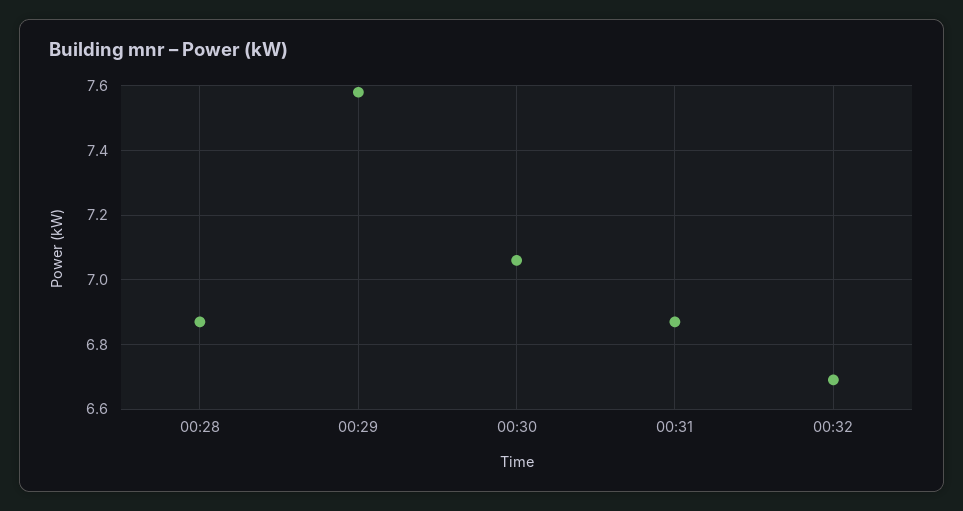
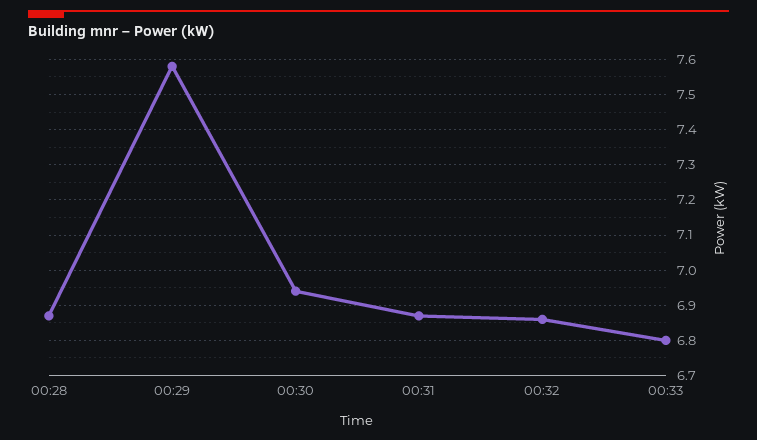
00:30: 7.05 -> 6.95
00:32: 6.7 -> 6.85
00:33: none -> 6.8

